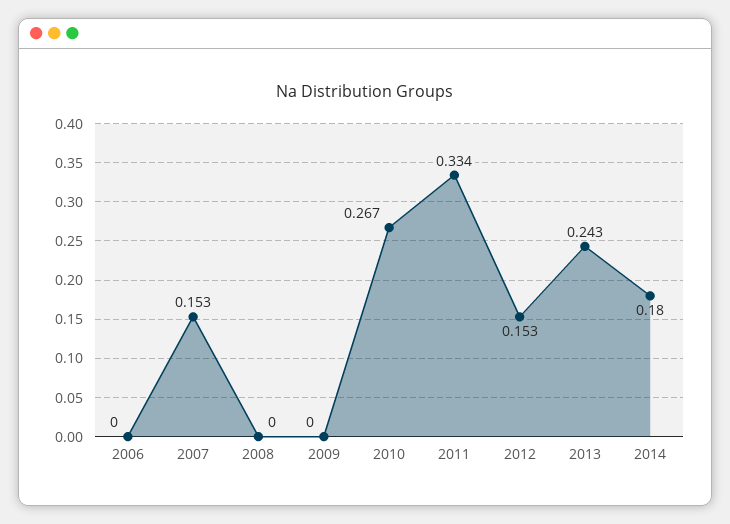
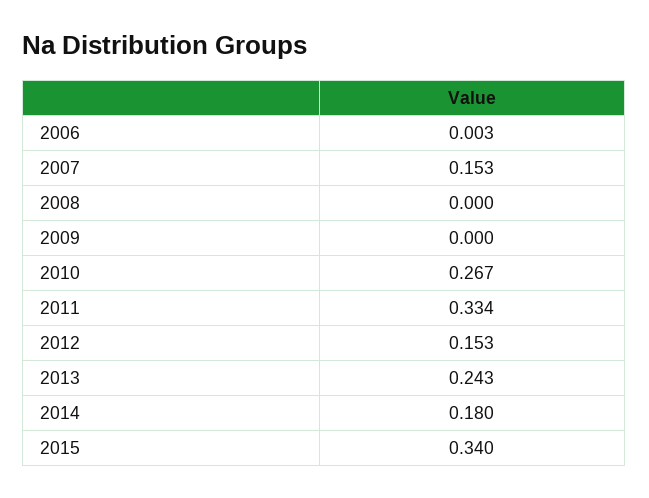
2006: 0 -> 0.003
2015: none -> 0.34

